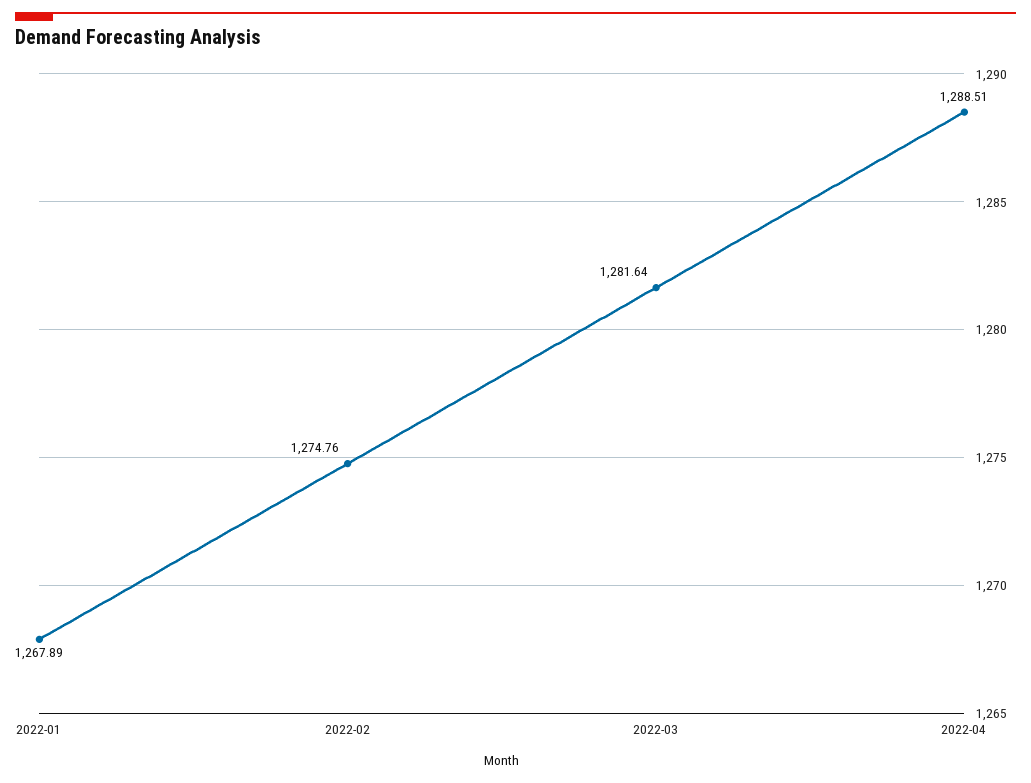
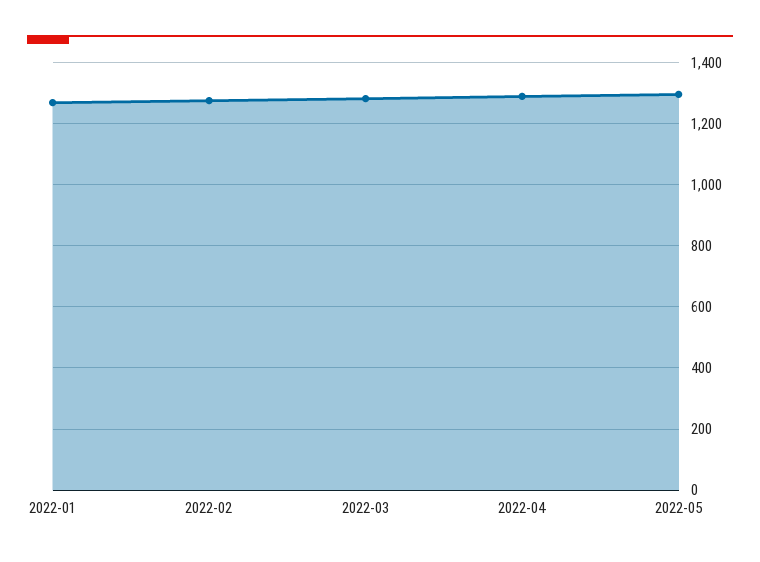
2022-05: none -> 1300

